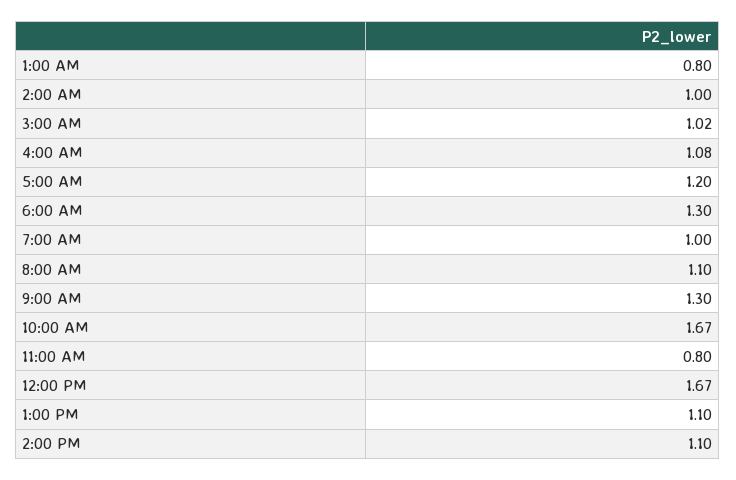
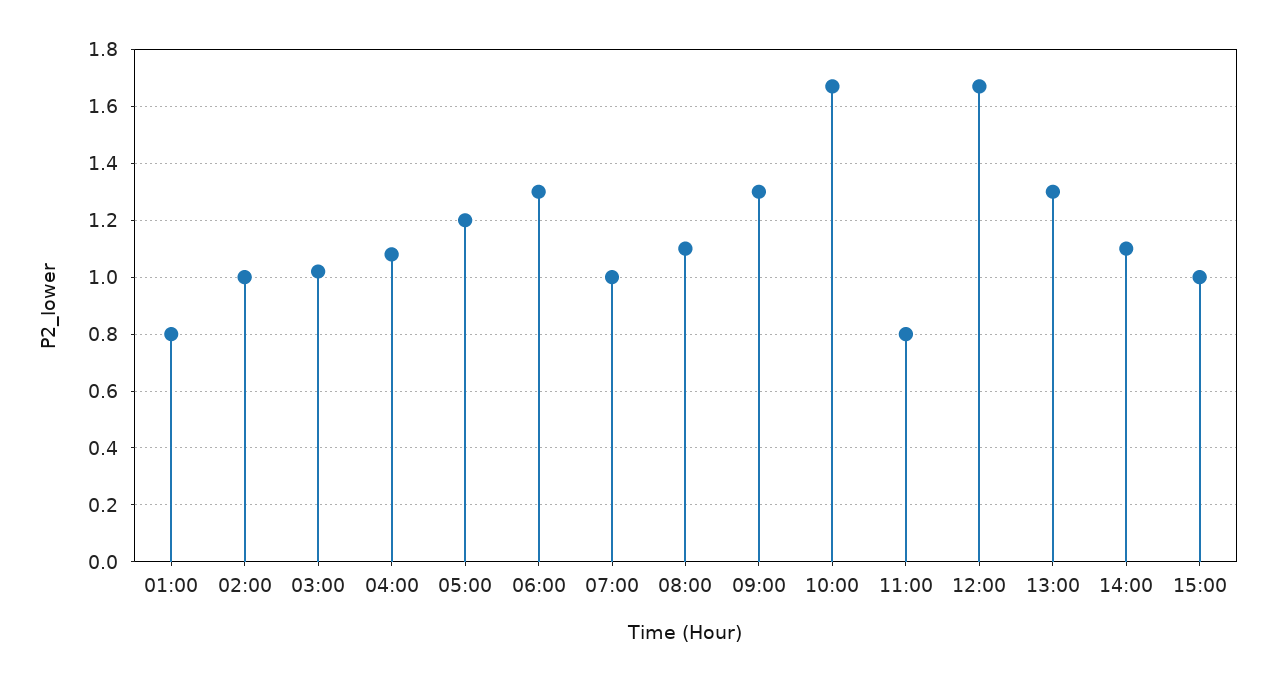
1:00 PM: 1.1 -> 1.3
15:00: none -> 1

